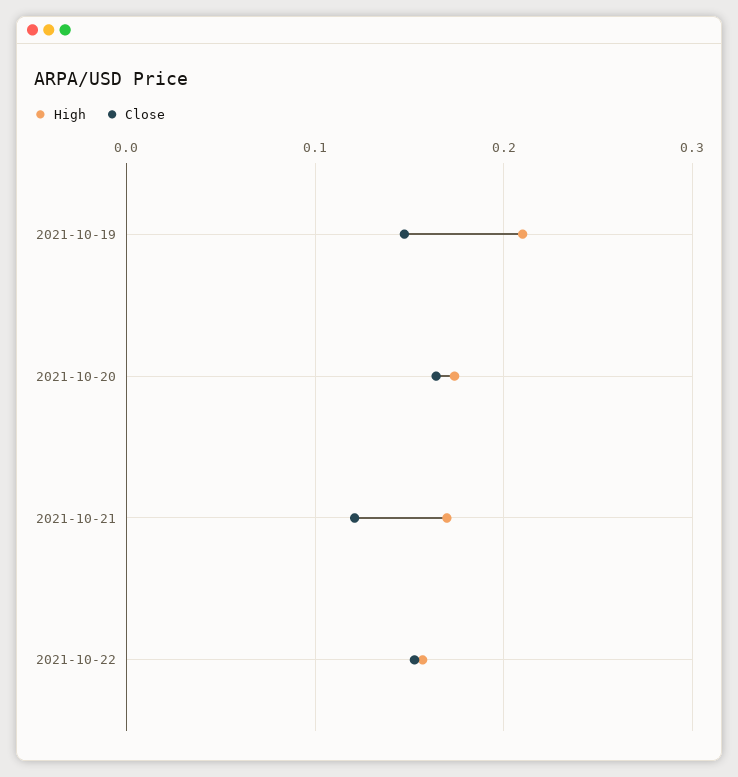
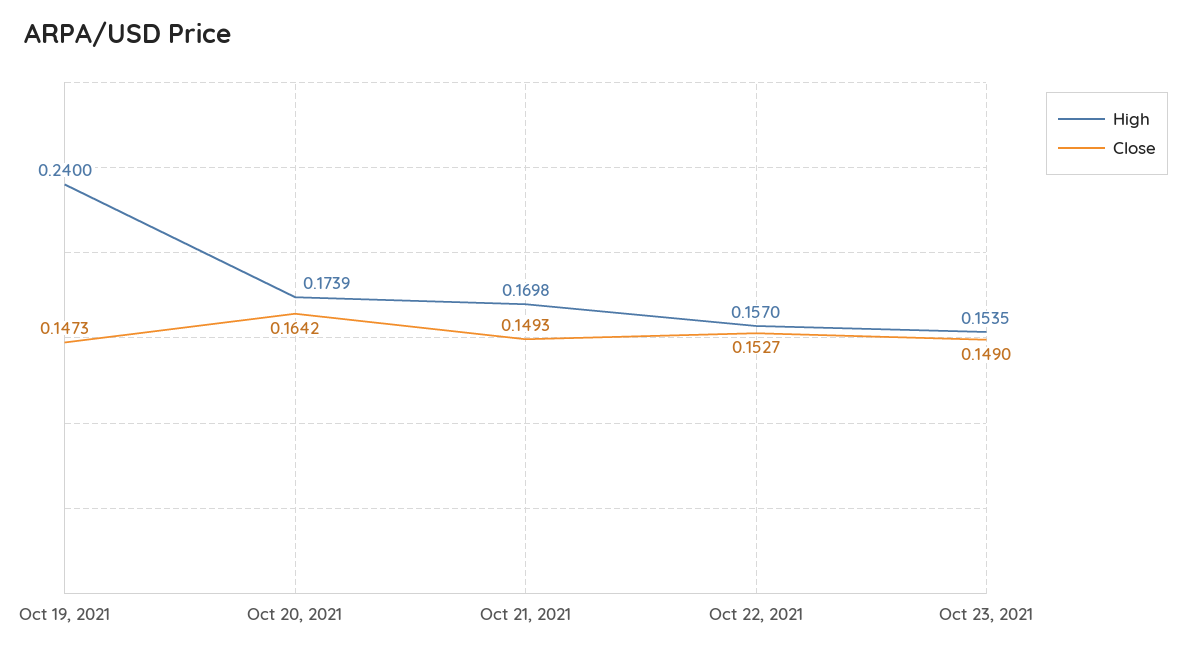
High, 2021-10-19: 0.21 -> 0.24
Close, 2021-10-21: 0.12 -> 0.1493
High, Oct 23, 2021: none -> 0.1535
Close, Oct 23, 2021: none -> 0.149

